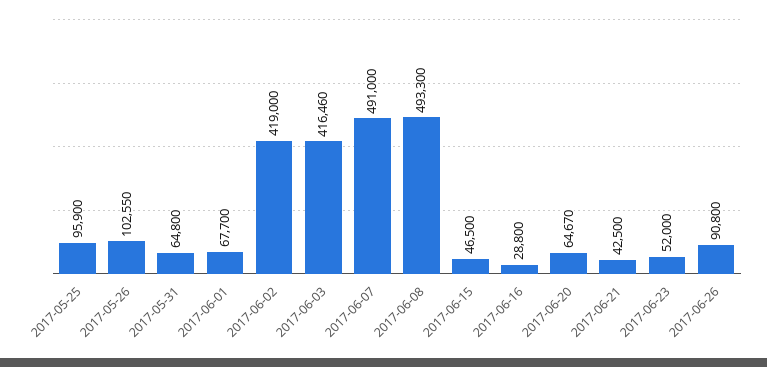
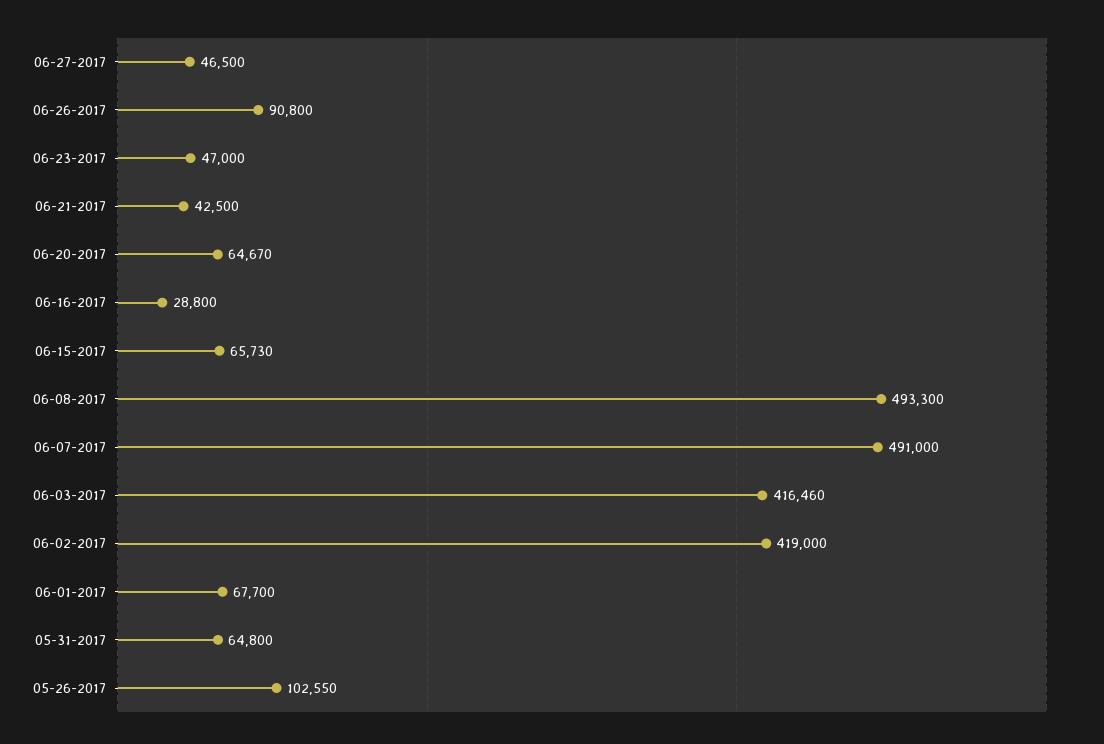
2017-05-25: 95900 -> none
2017-06-15: 46500 -> 65730
2017-06-23: 52000 -> 47000
06-27-2017: none -> 46500

